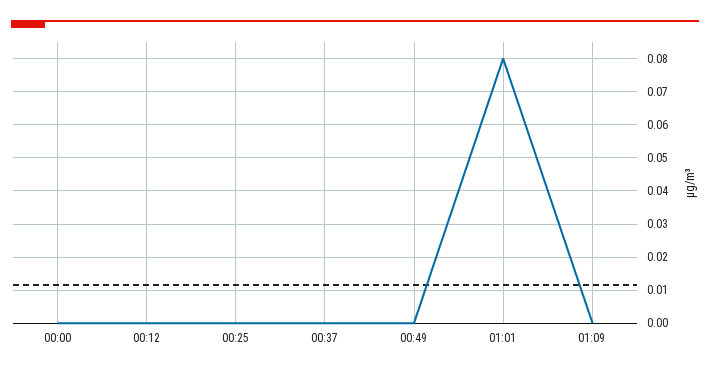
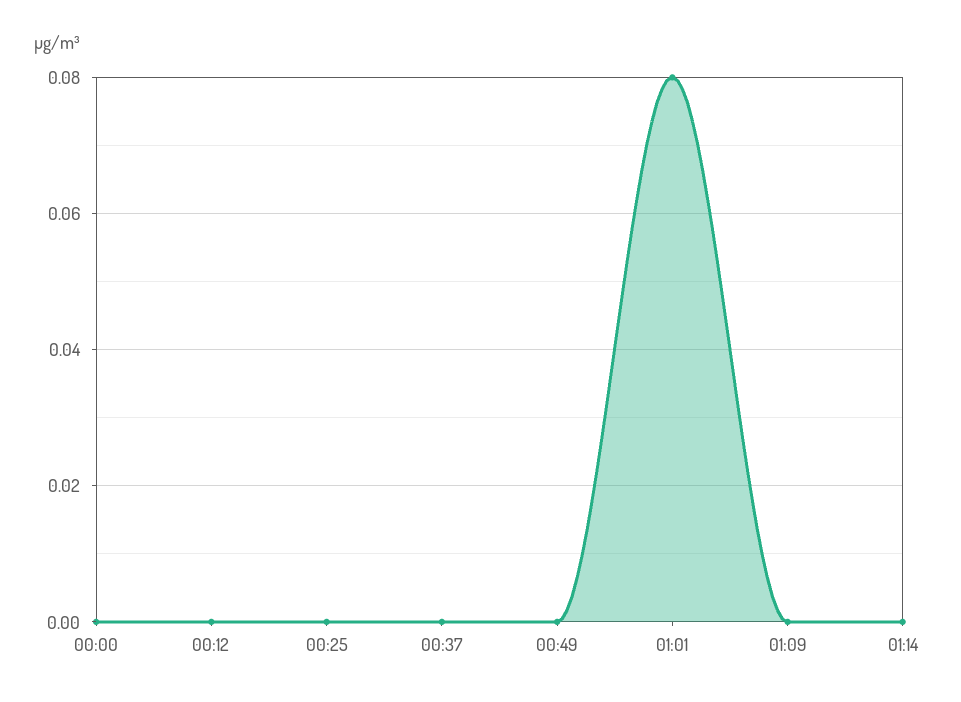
01:14: none -> 0

